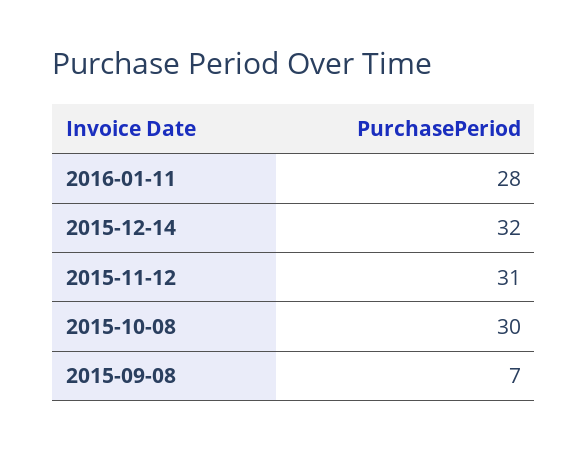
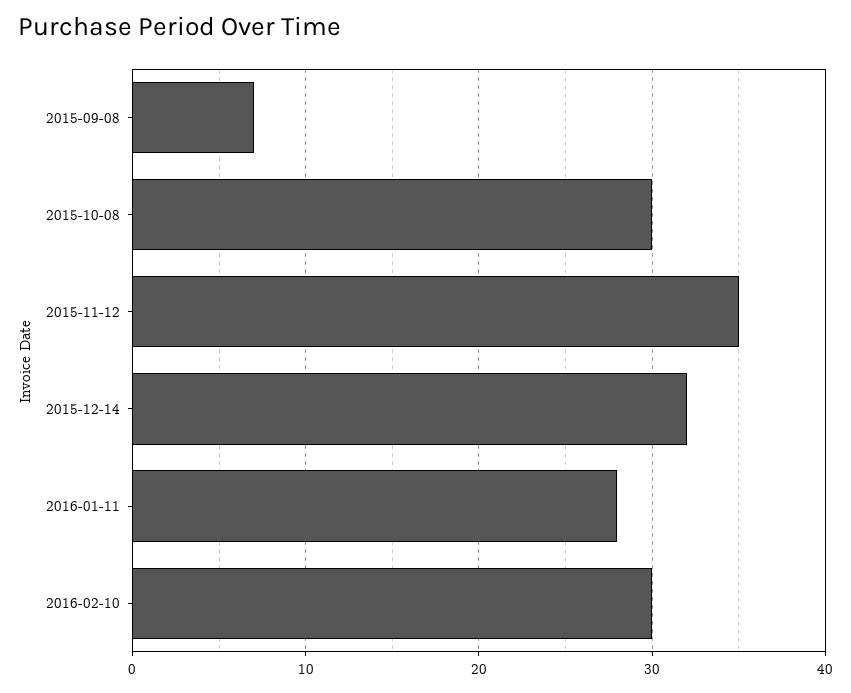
2015-11-12: 31 -> 35
2016-02-10: none -> 30

